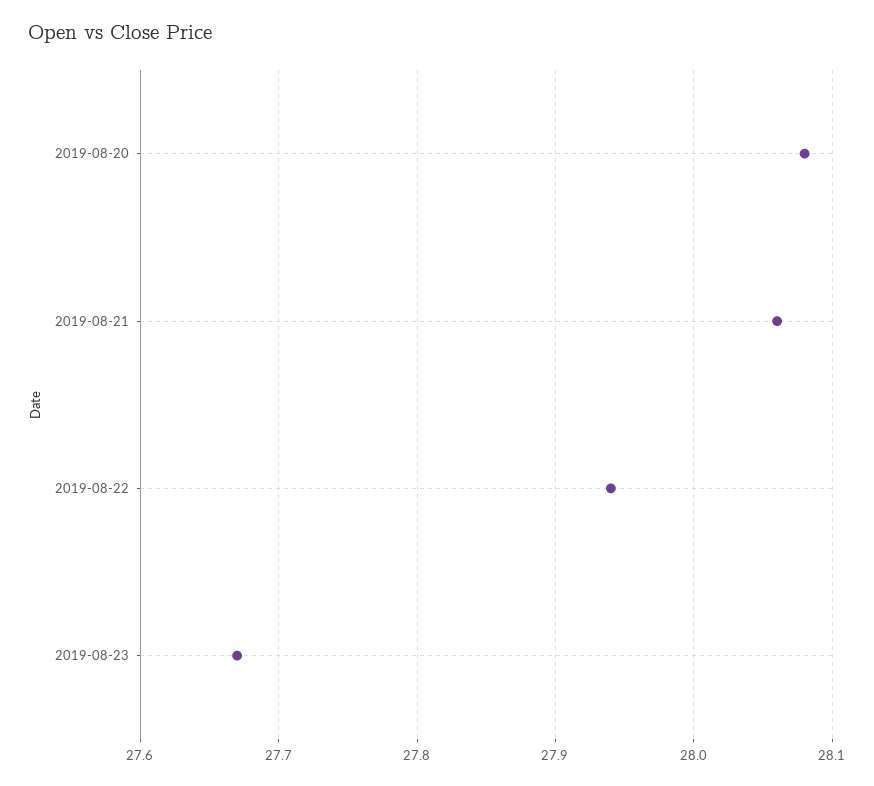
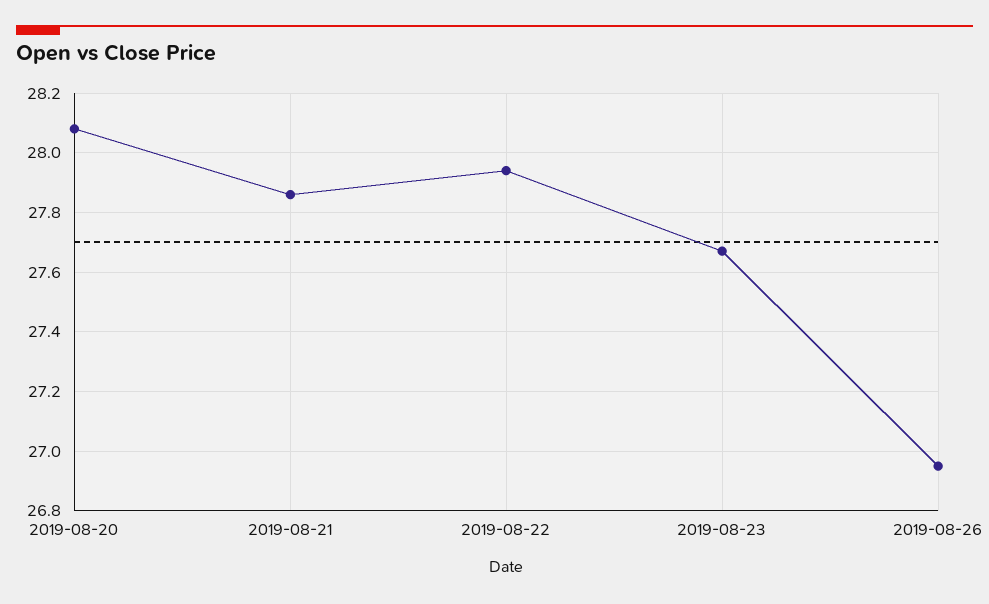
2019-08-21: 28.06 -> 27.85
2019-08-26: none -> 26.95

